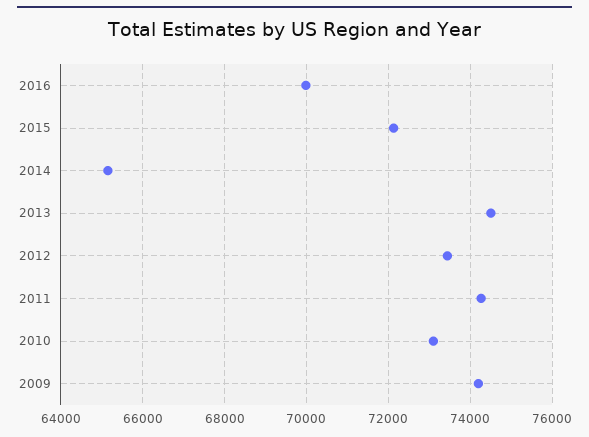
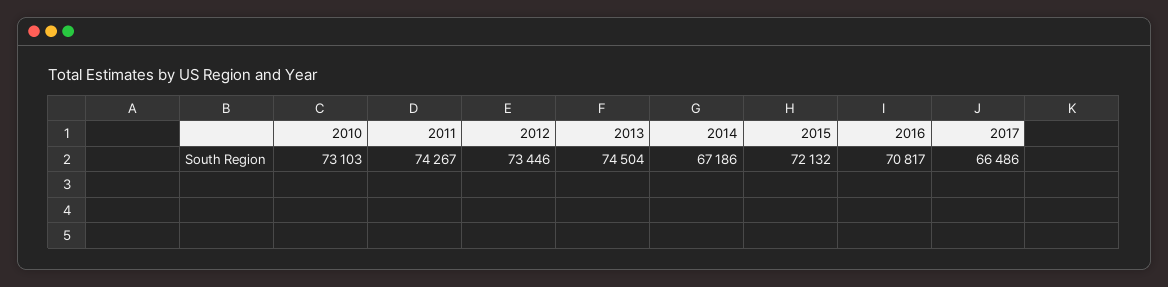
2016: 70000 -> 70817
2014: 65200 -> 67186
2009: 74200 -> none
2017: none -> 66486

